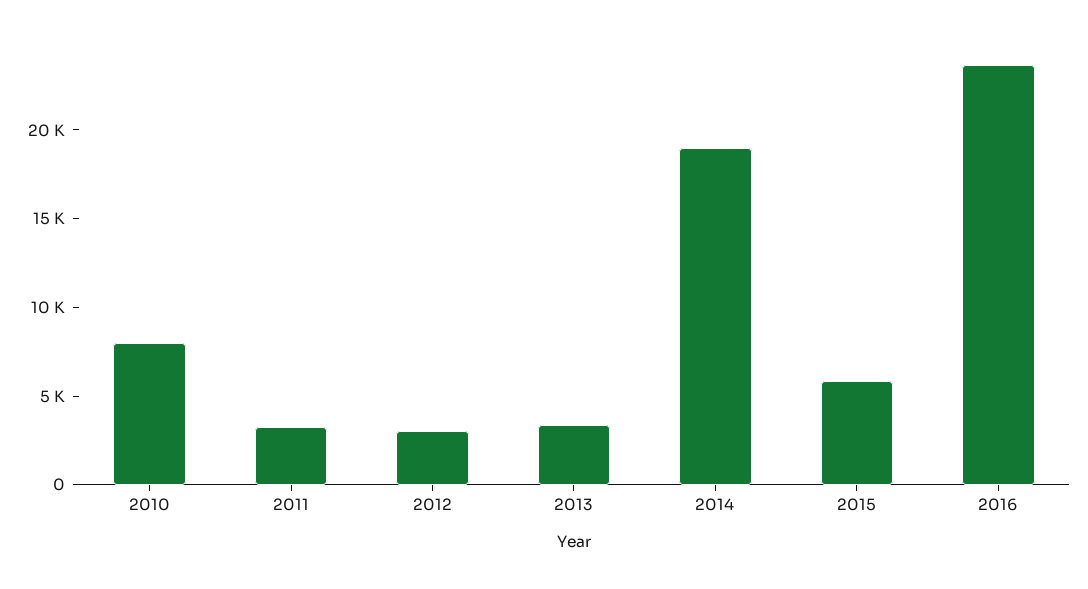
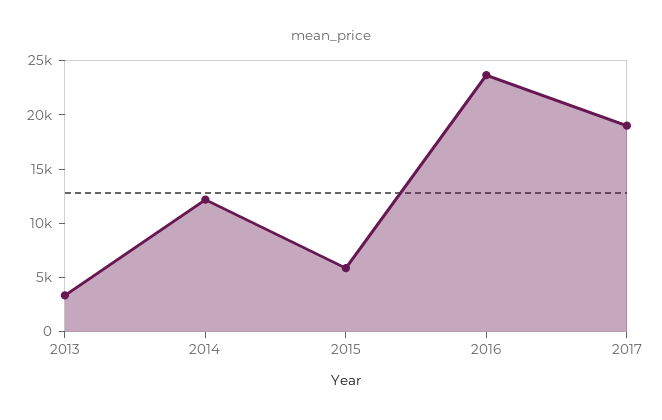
2010: 8000 -> none
2011: 3000 -> none
2012: 3000 -> none
2014: 19000 -> 12000
2017: none -> 19000

